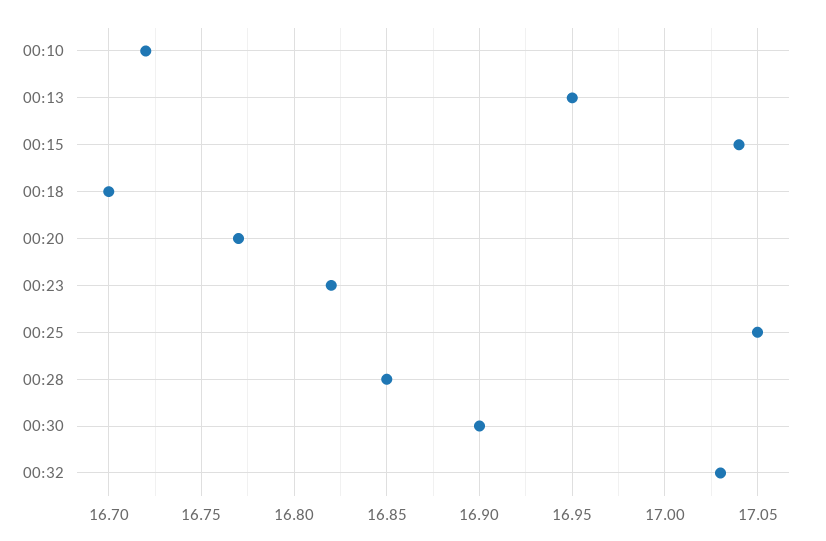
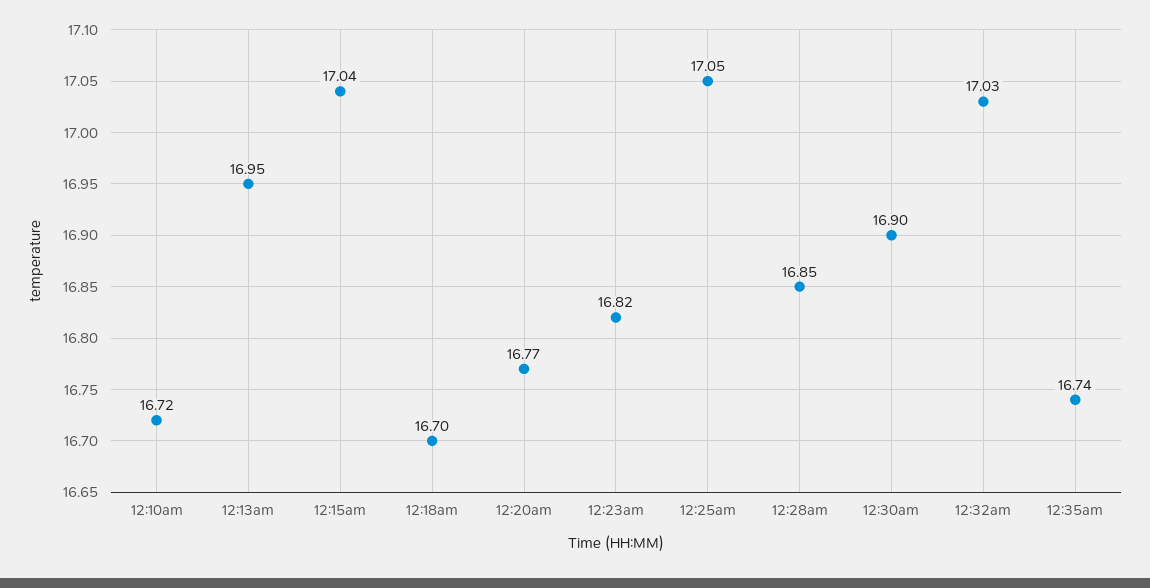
12:35am: none -> 16.74

